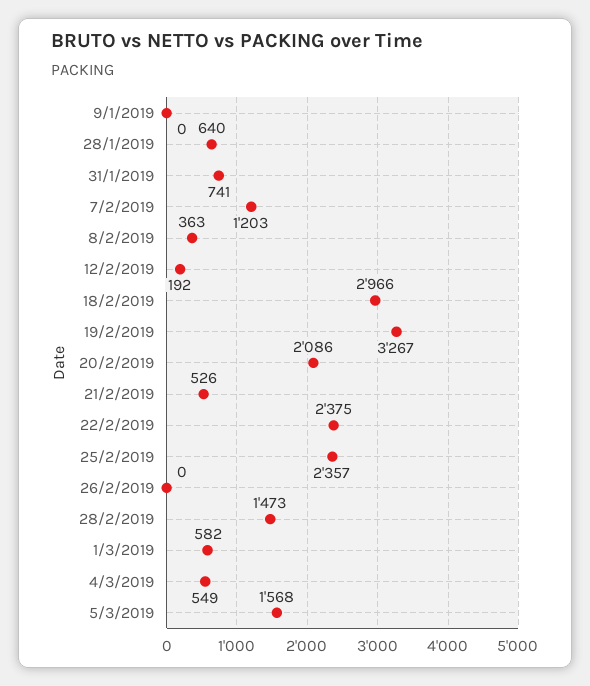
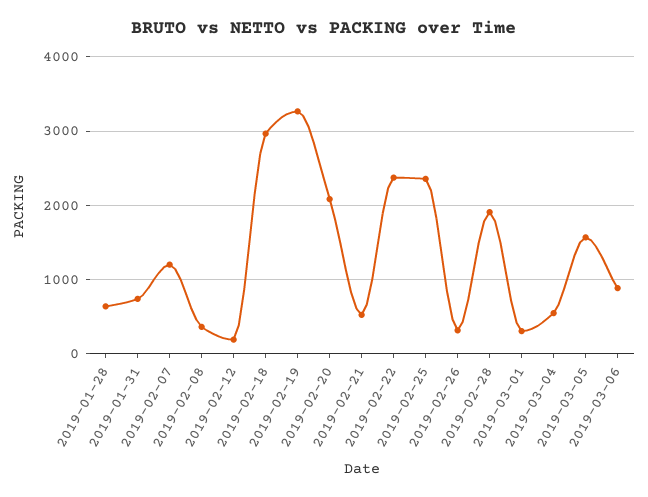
9/1/2019: 0 -> none
26/2/2019: 0 -> 300
28/2/2019: 1473 -> 1900
1/3/2019: 582 -> 300
2019-03-06: none -> 900

